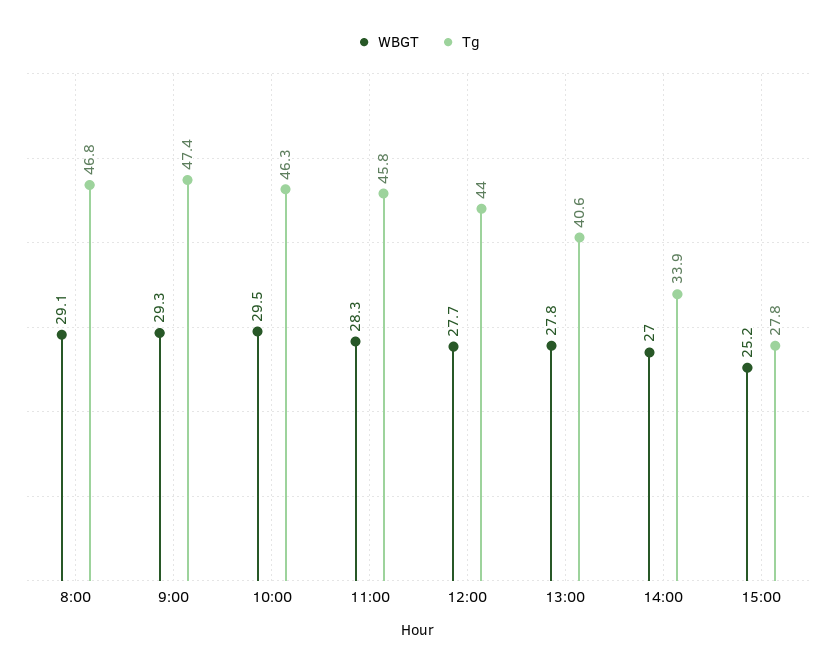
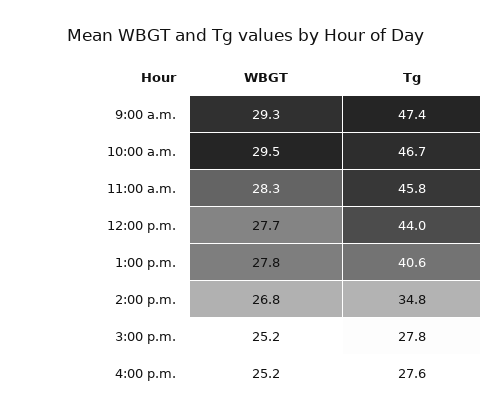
WBGT, 8:00: 29.1 -> none
Tg, 8:00: 46.8 -> none
Tg, 10:00: 46.3 -> 46.7
WBGT, 14:00: 27 -> 26.8
Tg, 14:00: 33.9 -> 34.8
WBGT, 4:00 p.m.: none -> 25.2
Tg, 4:00 p.m.: none -> 27.6

